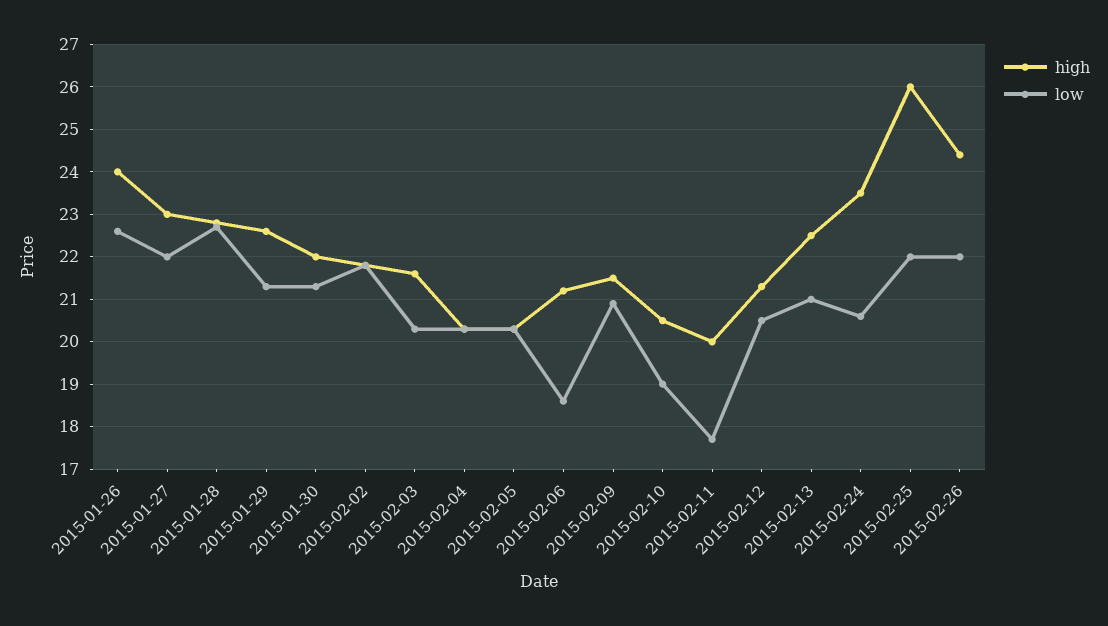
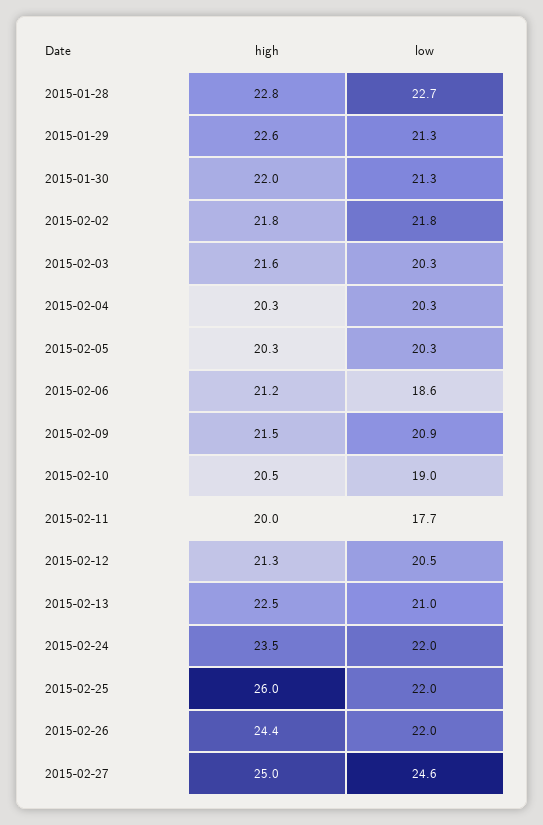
high, 2015-01-26: 24 -> none
low, 2015-01-26: 22.5 -> none
high, 2015-01-27: 23 -> none
low, 2015-01-27: 22 -> none
low, 2015-02-24: 20.5 -> 22
high, 2015-02-27: none -> 25
low, 2015-02-27: none -> 24.6

